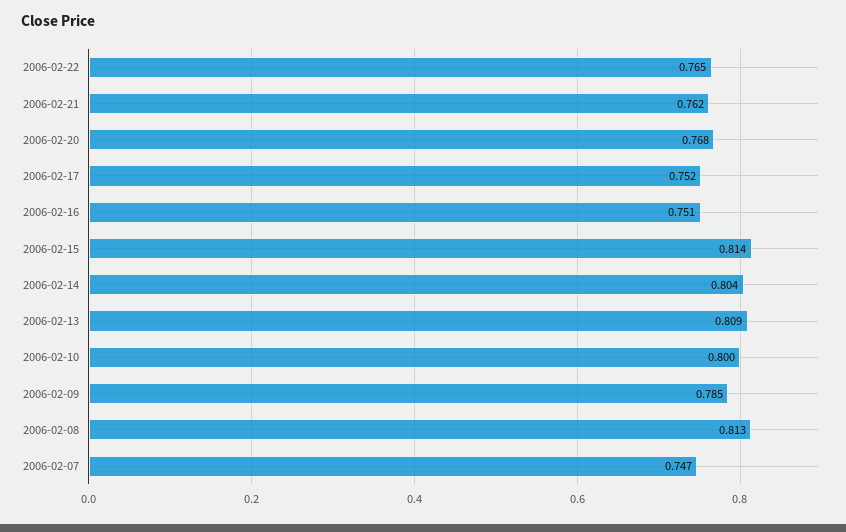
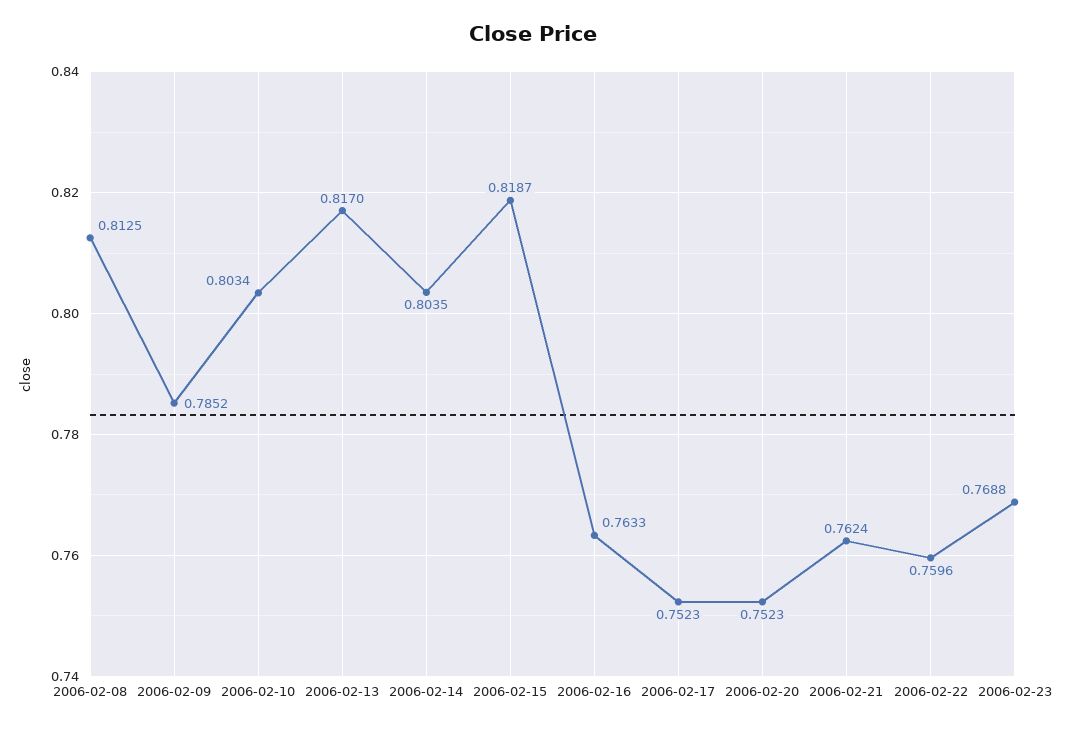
2006-02-22: 0.765 -> 0.7596
2006-02-20: 0.768 -> 0.7523
2006-02-16: 0.751 -> 0.7633
2006-02-15: 0.814 -> 0.8187
2006-02-13: 0.809 -> 0.817
2006-02-10: 0.8 -> 0.8034
2006-02-07: 0.747 -> none
2006-02-23: none -> 0.7688

